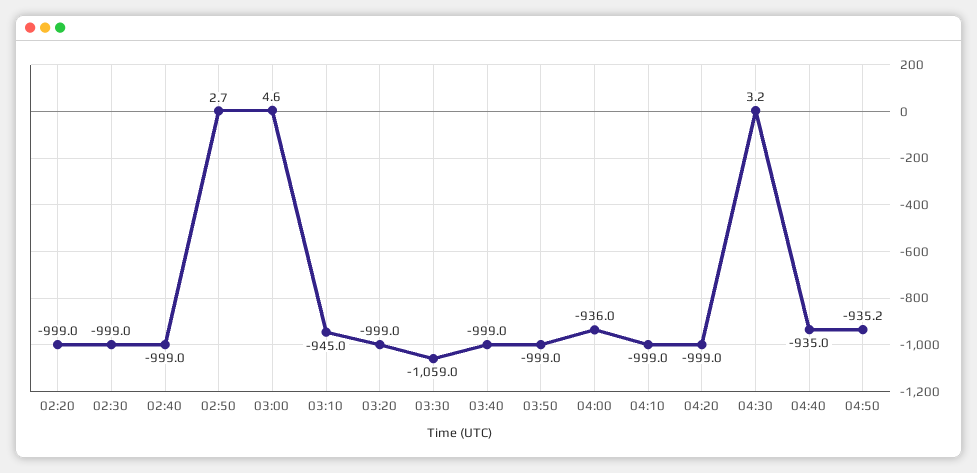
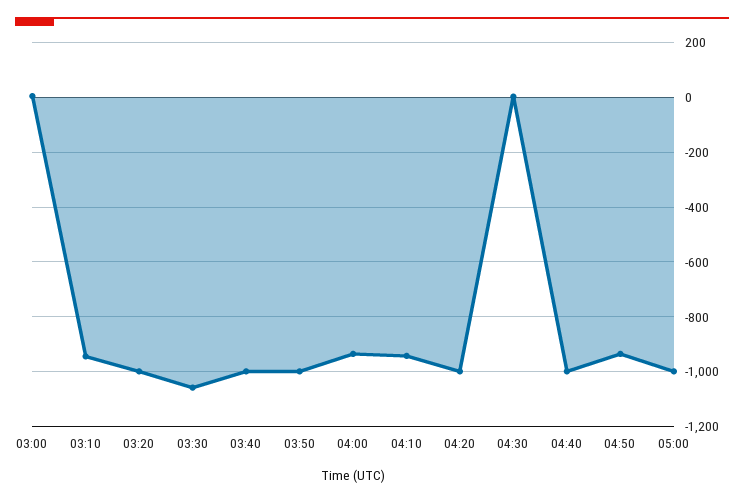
02:20: -999 -> none
02:30: -999 -> none
02:40: -999 -> none
02:50: 2.7 -> none
04:10: -999 -> -950
04:40: -935 -> -1000
05:00: none -> -1000

